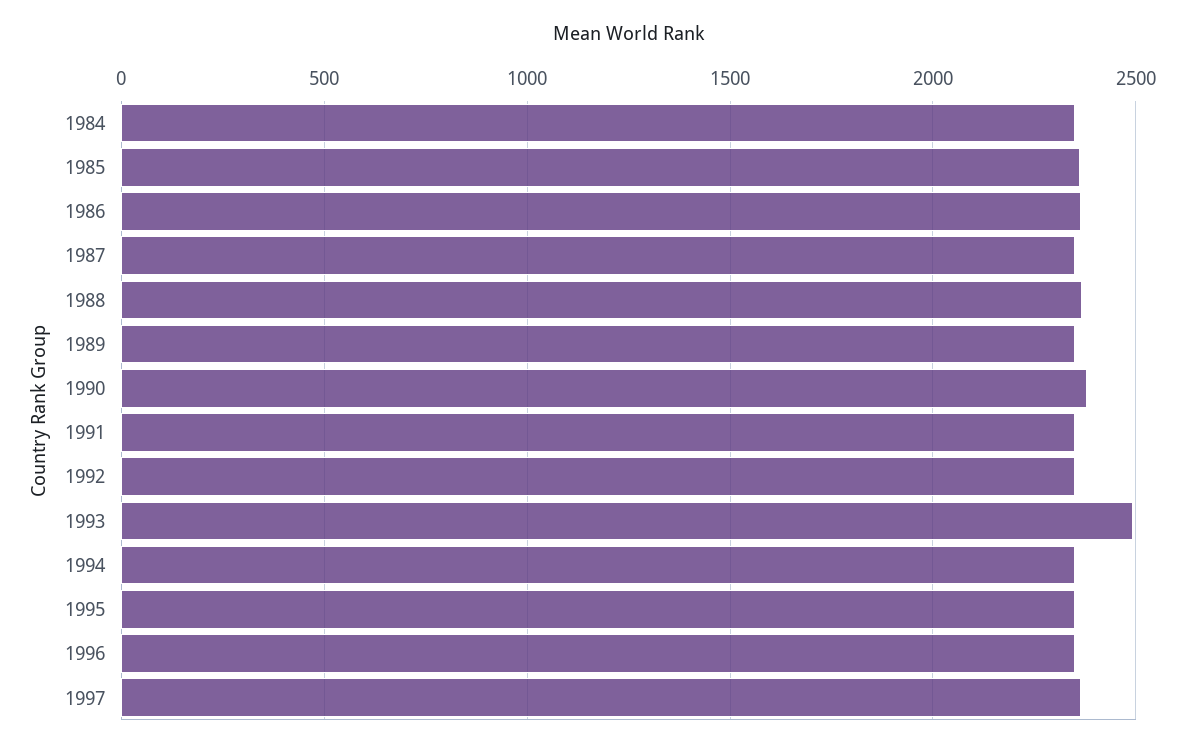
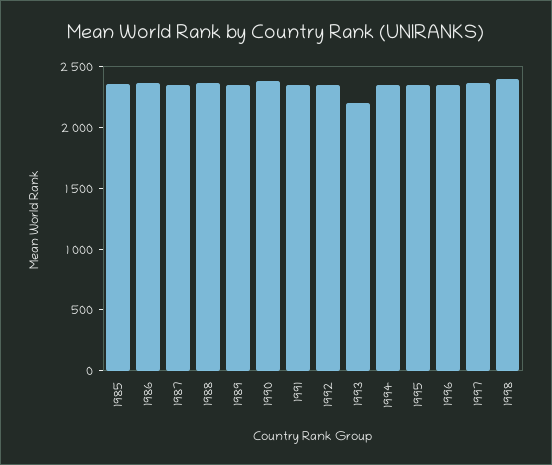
1984: 2350 -> none
1993: 2500 -> 2200
1998: none -> 2400

